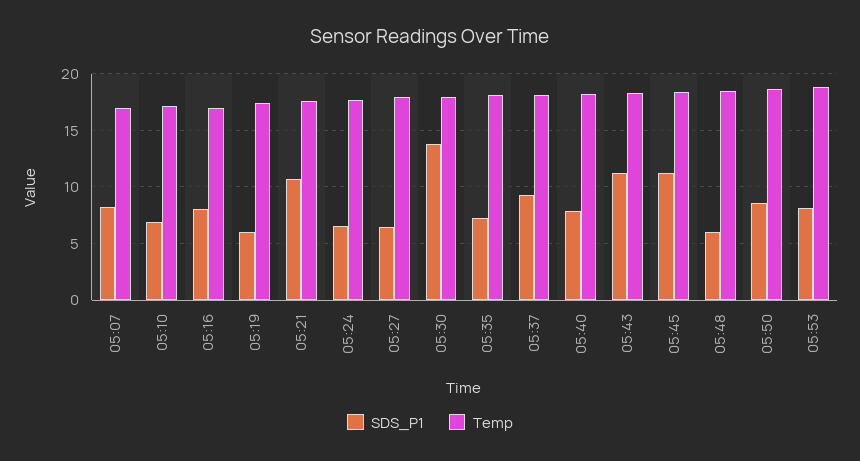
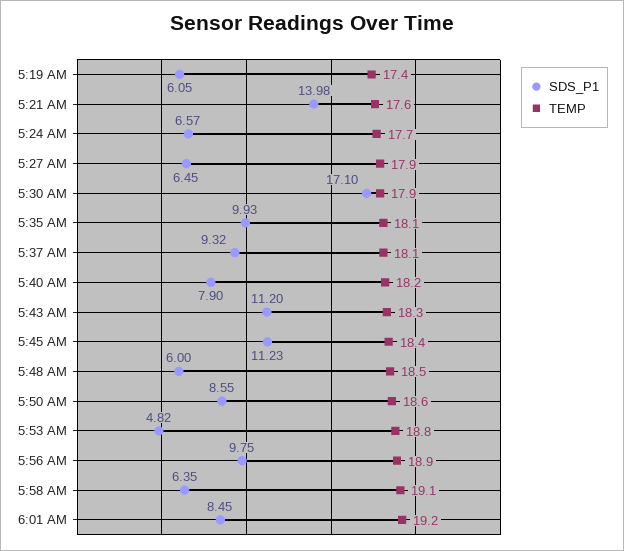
SDS_P1, 05:07: 8 -> none
Temp, 05:07: 17 -> none
SDS_P1, 05:10: 7 -> none
Temp, 05:10: 17 -> none
SDS_P1, 05:16: 8 -> none
Temp, 05:16: 17 -> none
SDS_P1, 05:21: 11 -> 13.98
SDS_P1, 05:30: 14 -> 17.1
SDS_P1, 05:35: 7 -> 9.93
SDS_P1, 05:53: 8 -> 4.82
SDS_P1, 5:56 AM: none -> 9.75
Temp, 5:56 AM: none -> 18.9
SDS_P1, 5:58 AM: none -> 6.35
Temp, 5:58 AM: none -> 19.1
SDS_P1, 6:01 AM: none -> 8.45
Temp, 6:01 AM: none -> 19.2

